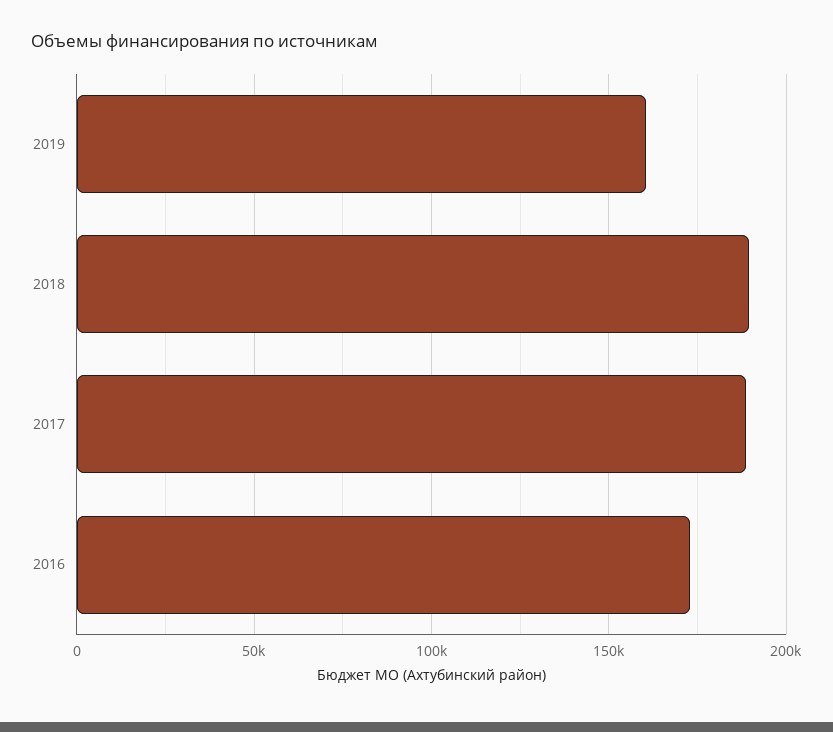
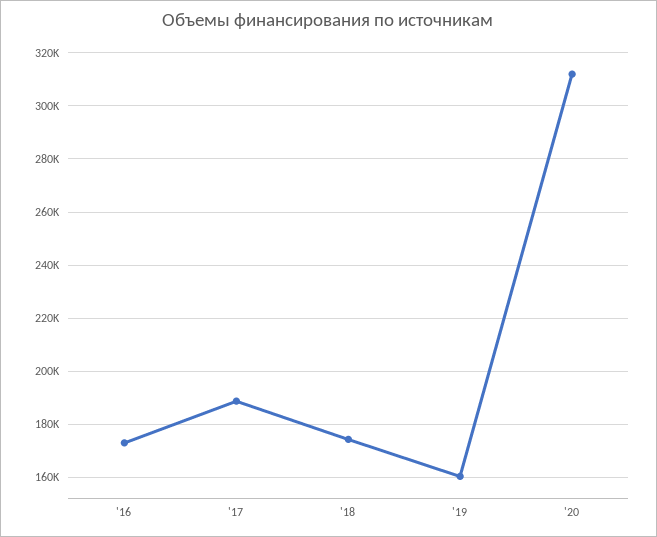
2018: 190000 -> 175000
'20: none -> 312500

